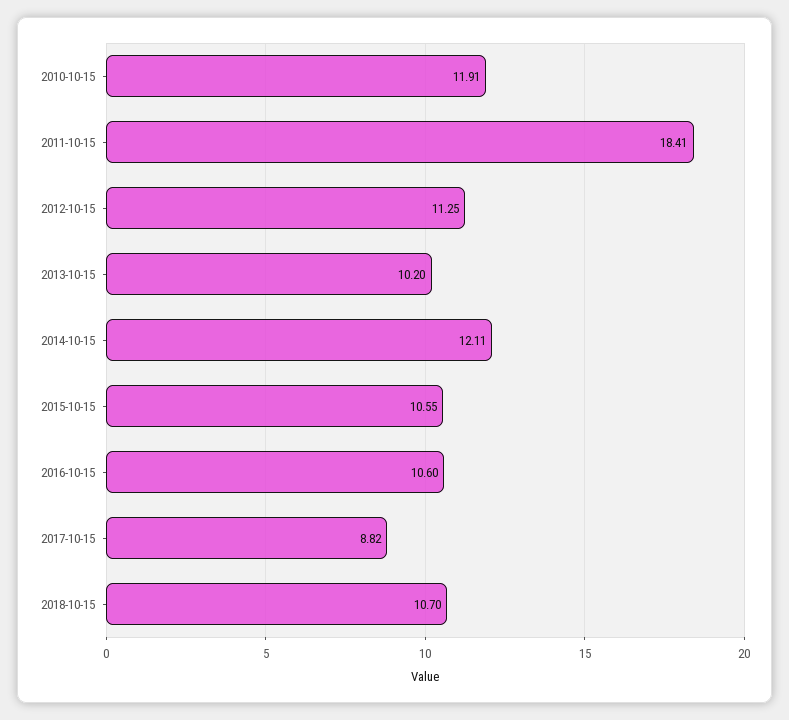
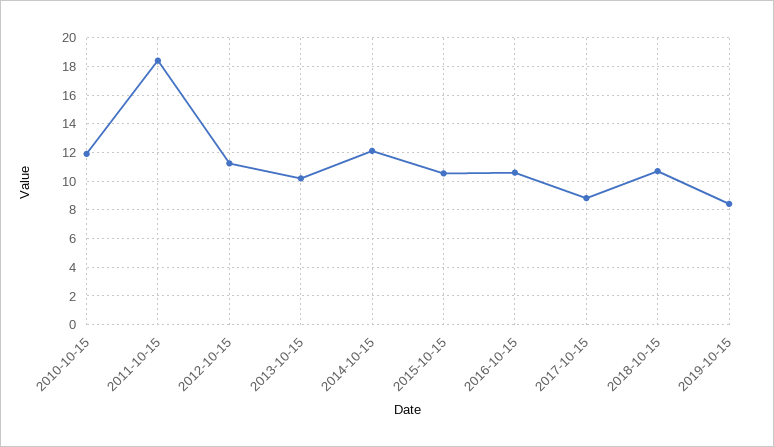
2019-10-15: none -> 8.5

